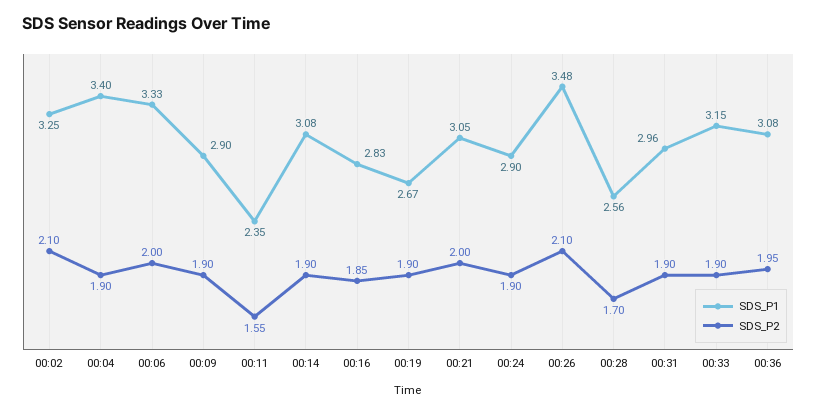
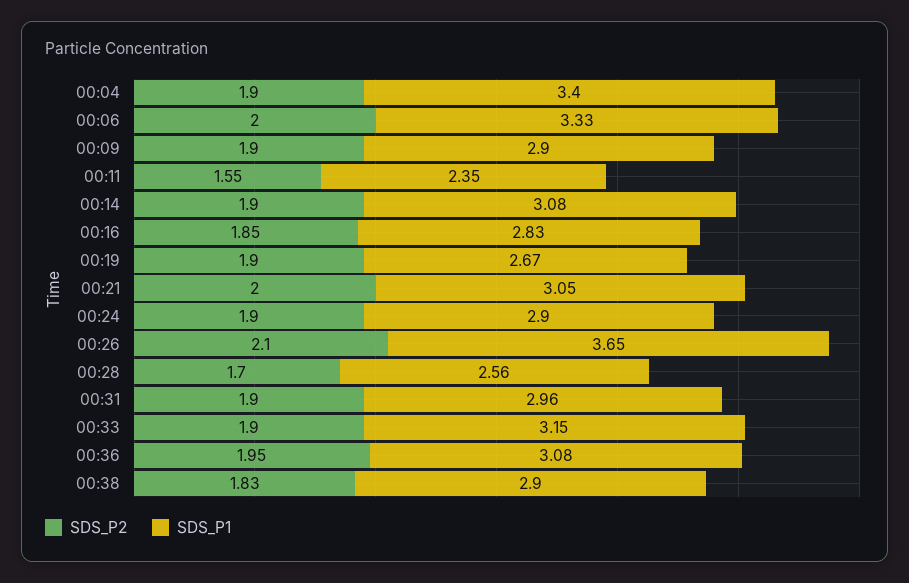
SDS_P1, 00:02: 3.25 -> none
SDS_P2, 00:02: 2.1 -> none
SDS_P1, 00:26: 3.48 -> 3.65
SDS_P2, 00:38: none -> 1.83
SDS_P1, 00:38: none -> 2.9

